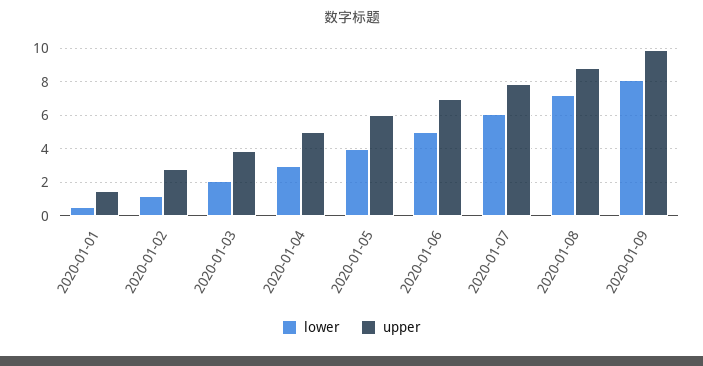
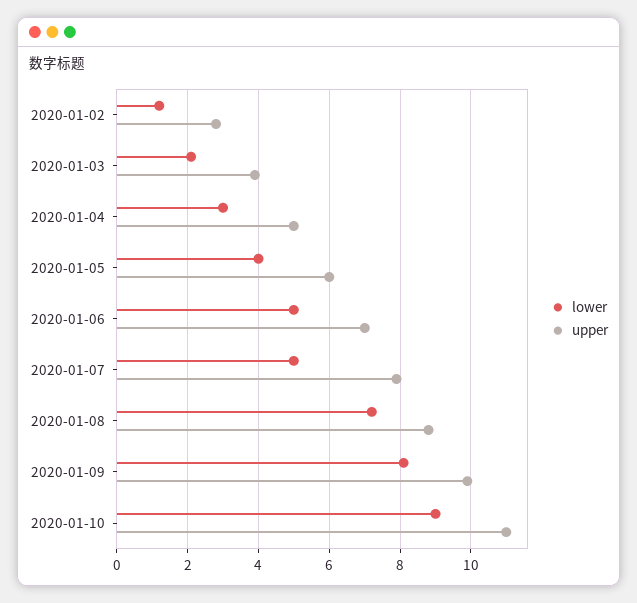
lower, 2020-01-01: 0.5 -> none
upper, 2020-01-01: 1.5 -> none
lower, 2020-01-07: 6 -> 5
lower, 2020-01-10: none -> 9
upper, 2020-01-10: none -> 11

